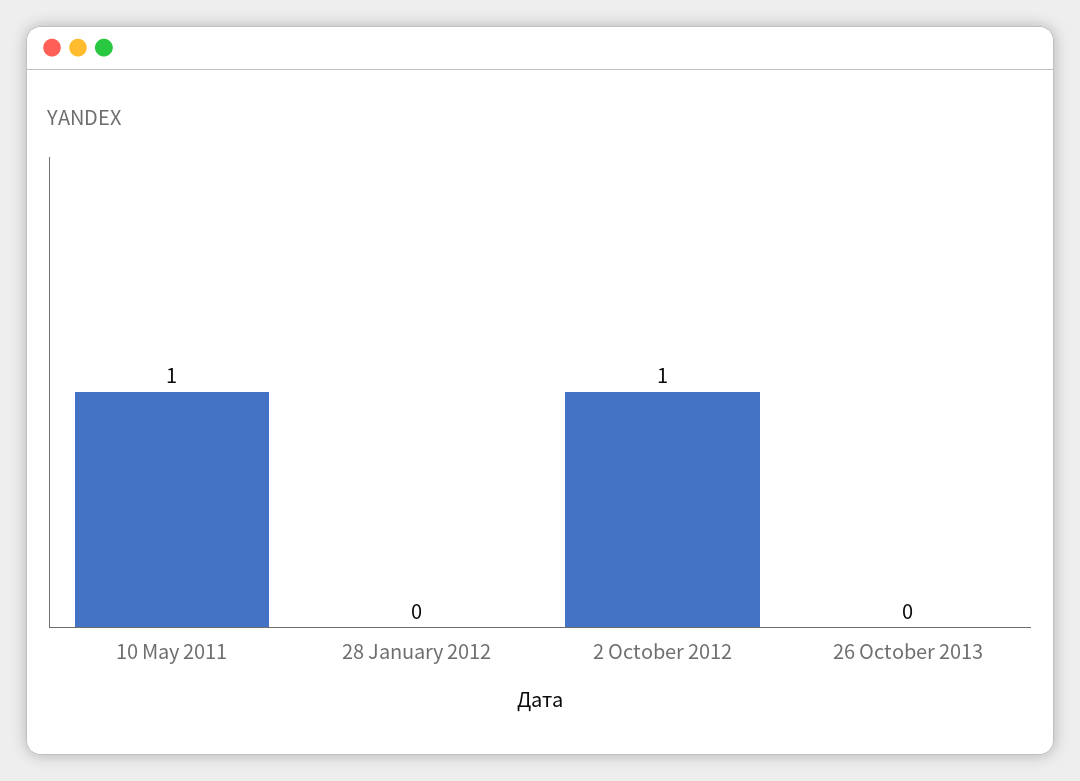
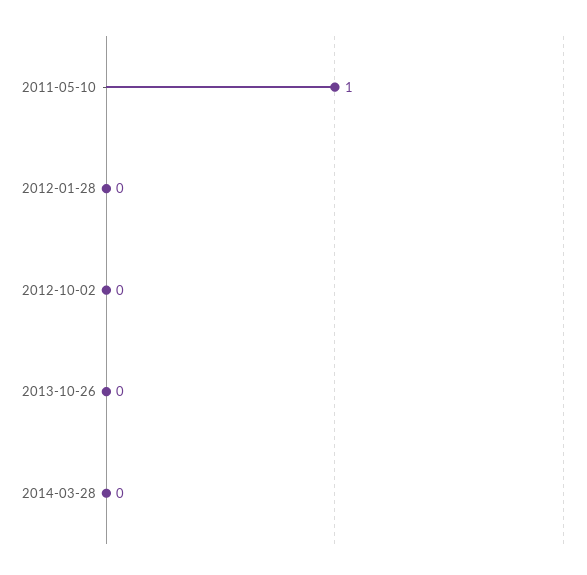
2 October 2012: 1 -> 0
2014-03-28: none -> 0

